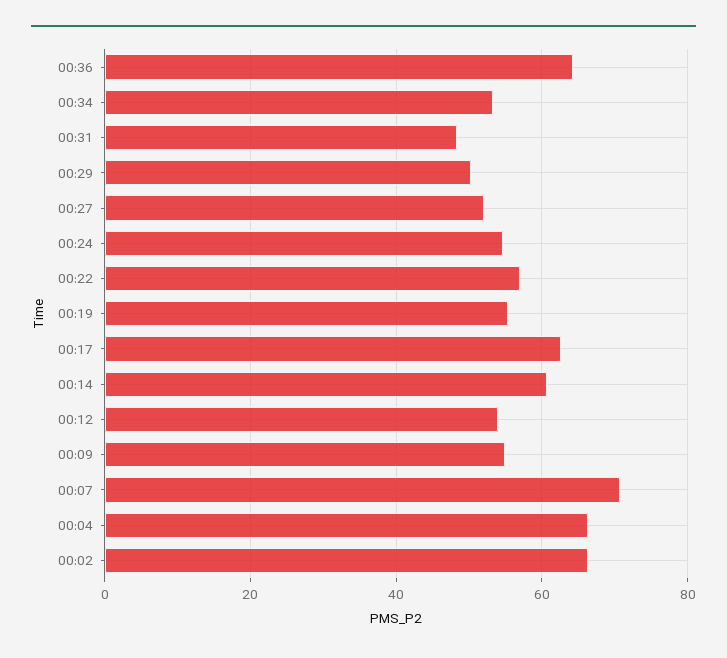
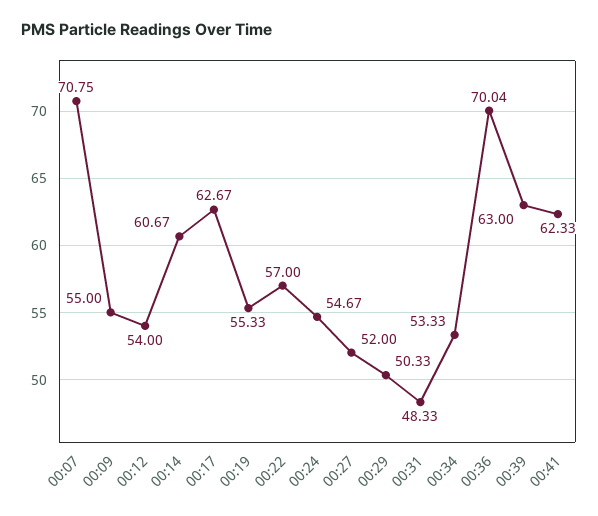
00:36: 64 -> 70.04
00:04: 66 -> none
00:02: 66 -> none
00:39: none -> 63
00:41: none -> 62.33

